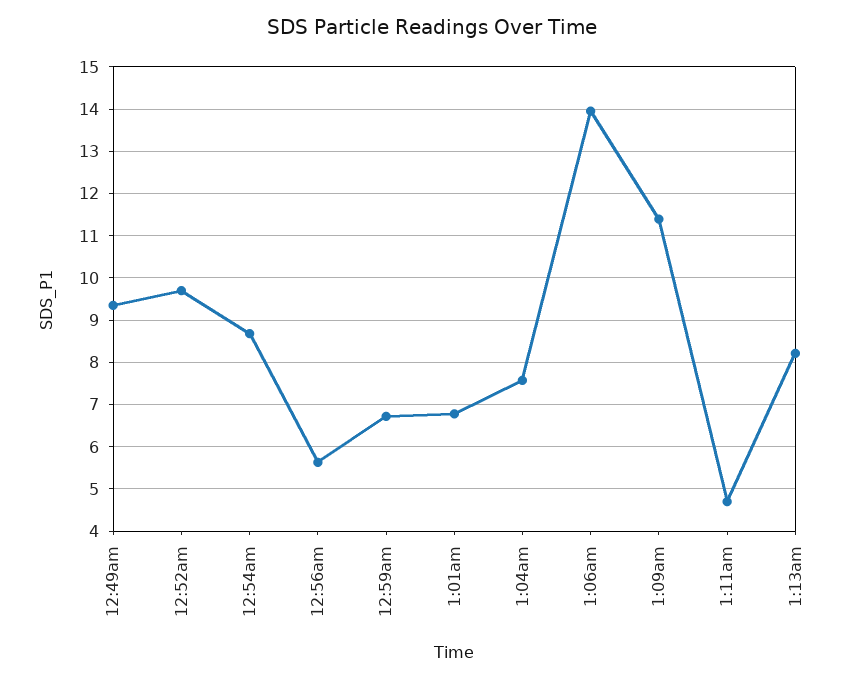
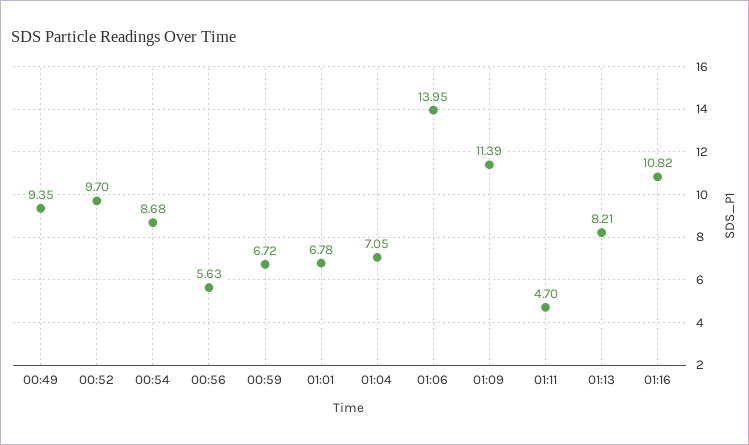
1:04am: 7.6 -> 7.05
01:16: none -> 10.82

